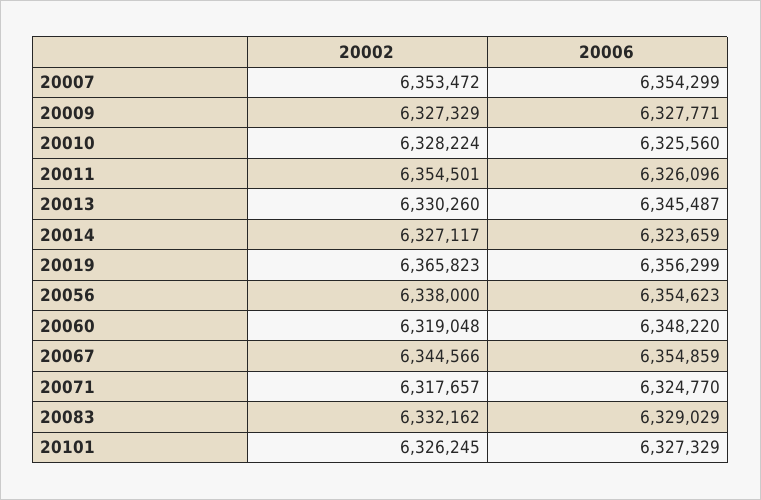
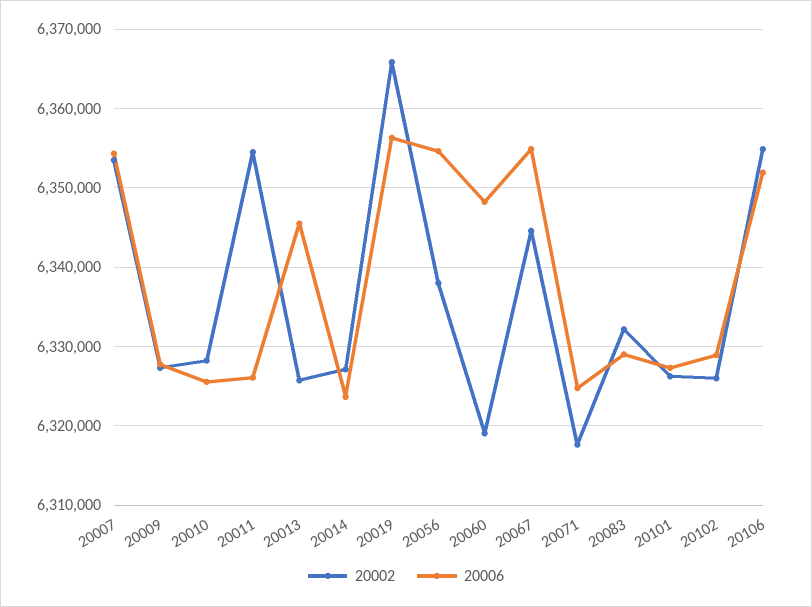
20002, 20013: 6330260 -> 6326000
20002, 20102: none -> 6326000
20006, 20102: none -> 6329000
20002, 20106: none -> 6355000
20006, 20106: none -> 6352000

